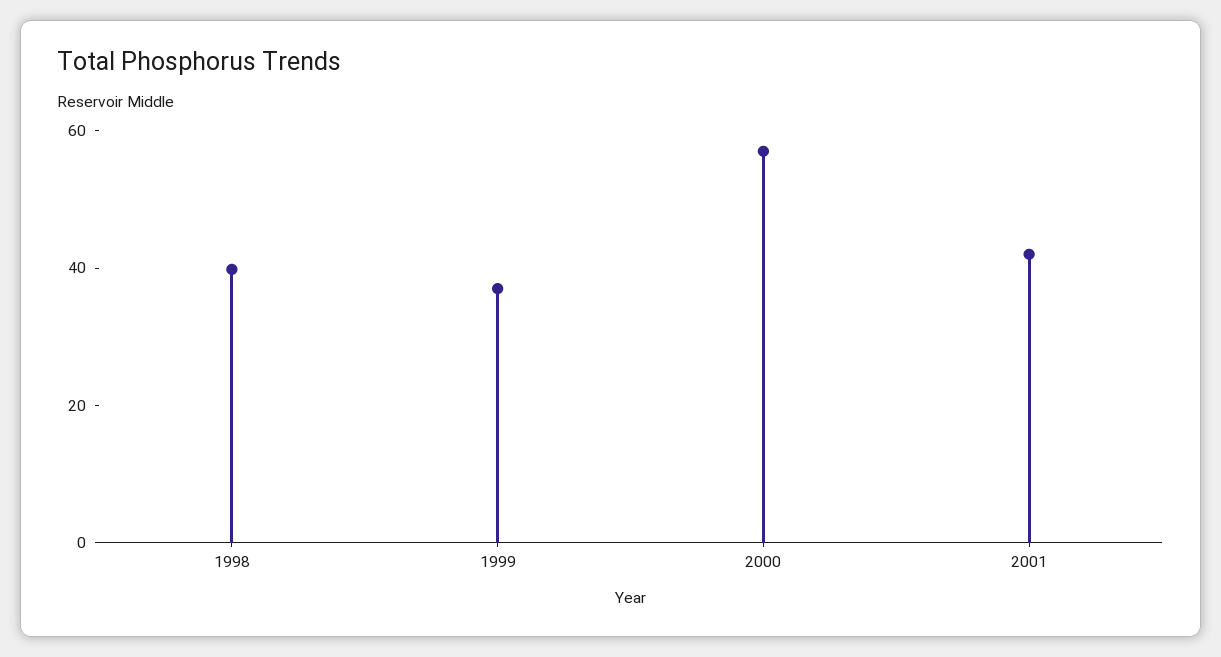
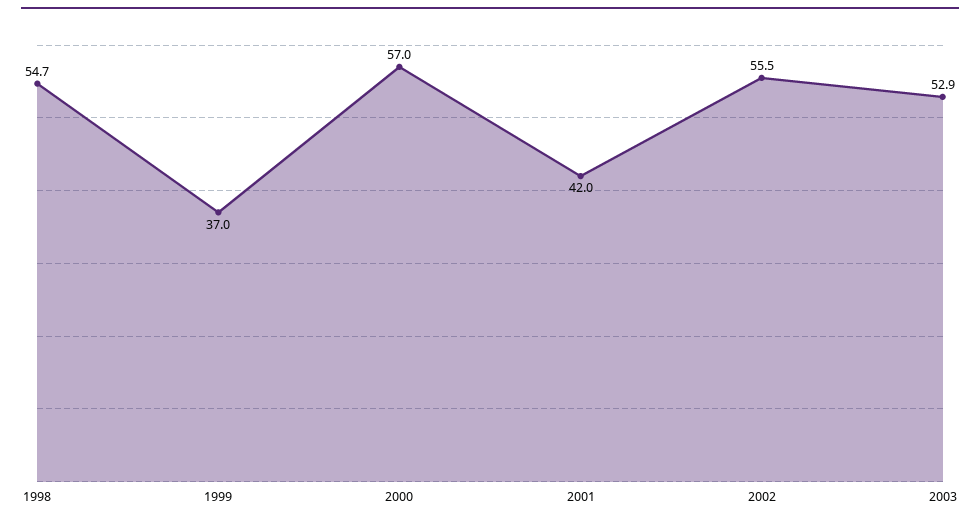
1998: 40 -> 54.7
2002: none -> 55.5
2003: none -> 52.9

